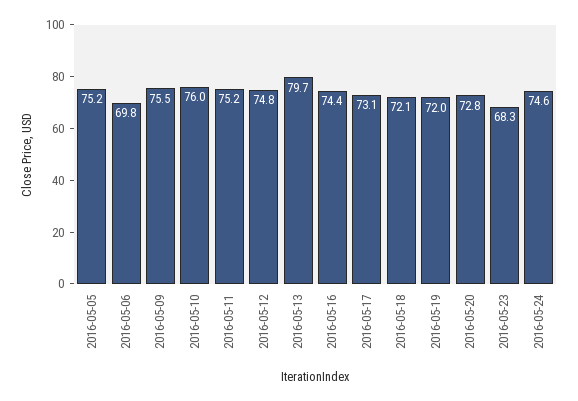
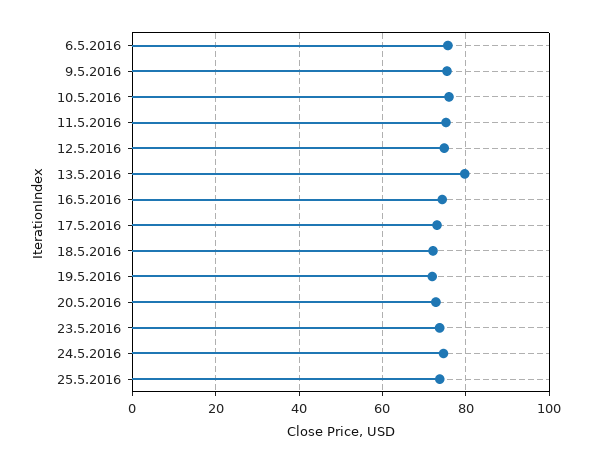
2016-05-05: 75.2 -> none
2016-05-06: 69.8 -> 76
2016-05-23: 68.3 -> 74
25.5.2016: none -> 74

